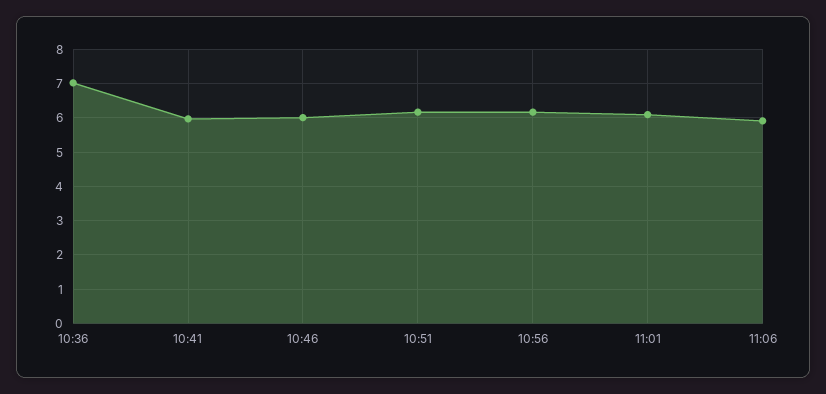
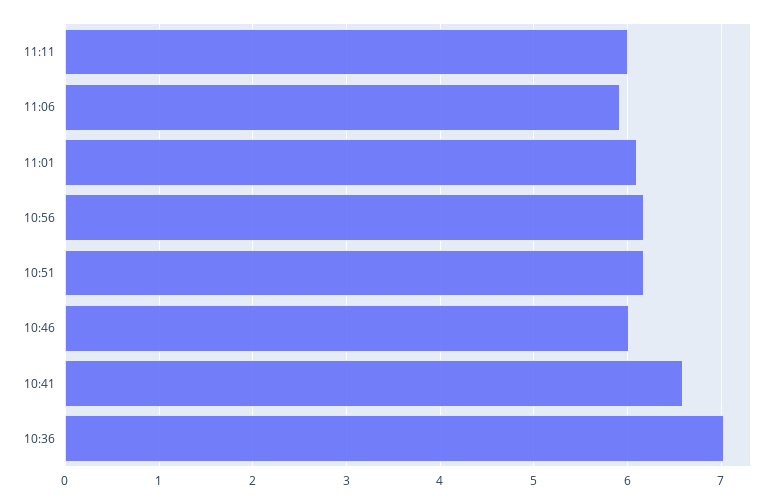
10:41: 6 -> 6.6
11:11: none -> 6

